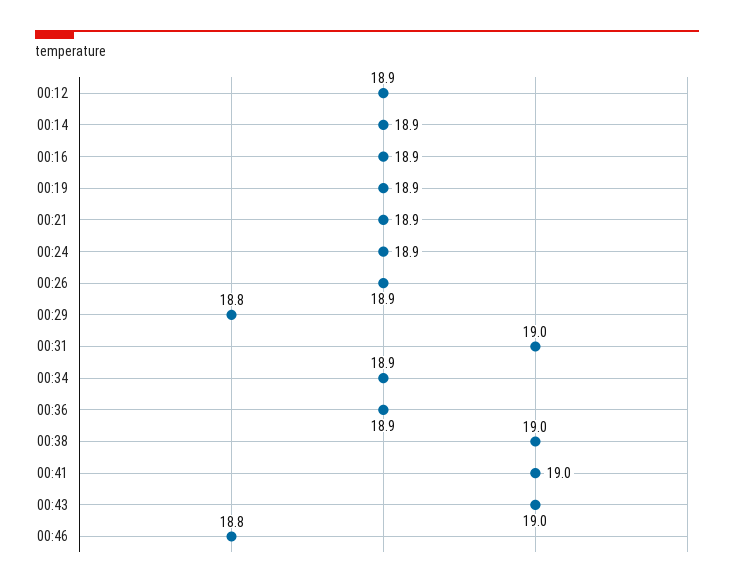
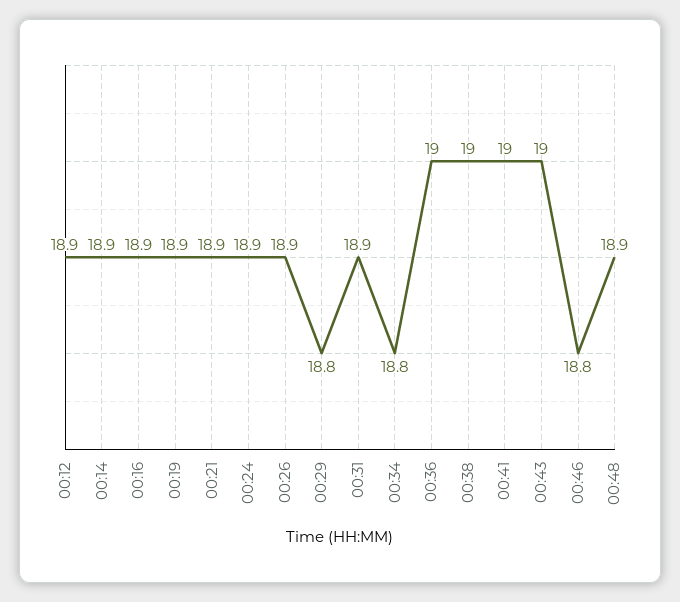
00:31: 19 -> 18.9
00:34: 18.9 -> 18.8
00:36: 18.9 -> 19
00:48: none -> 18.9

